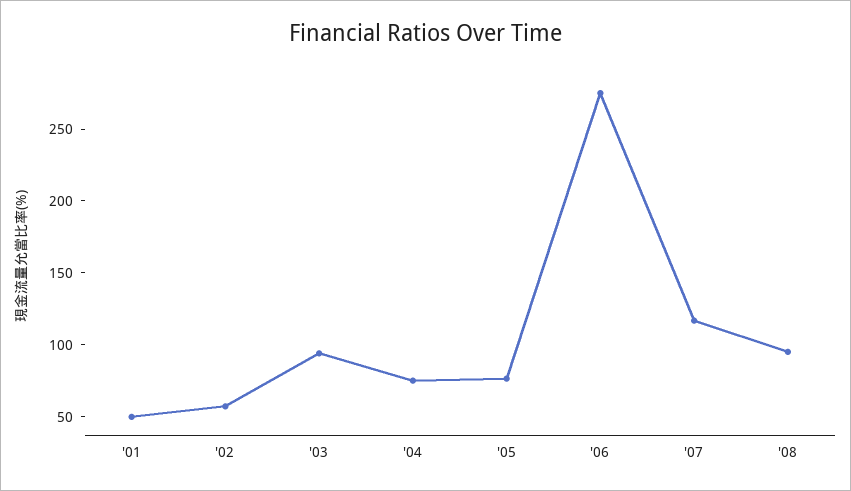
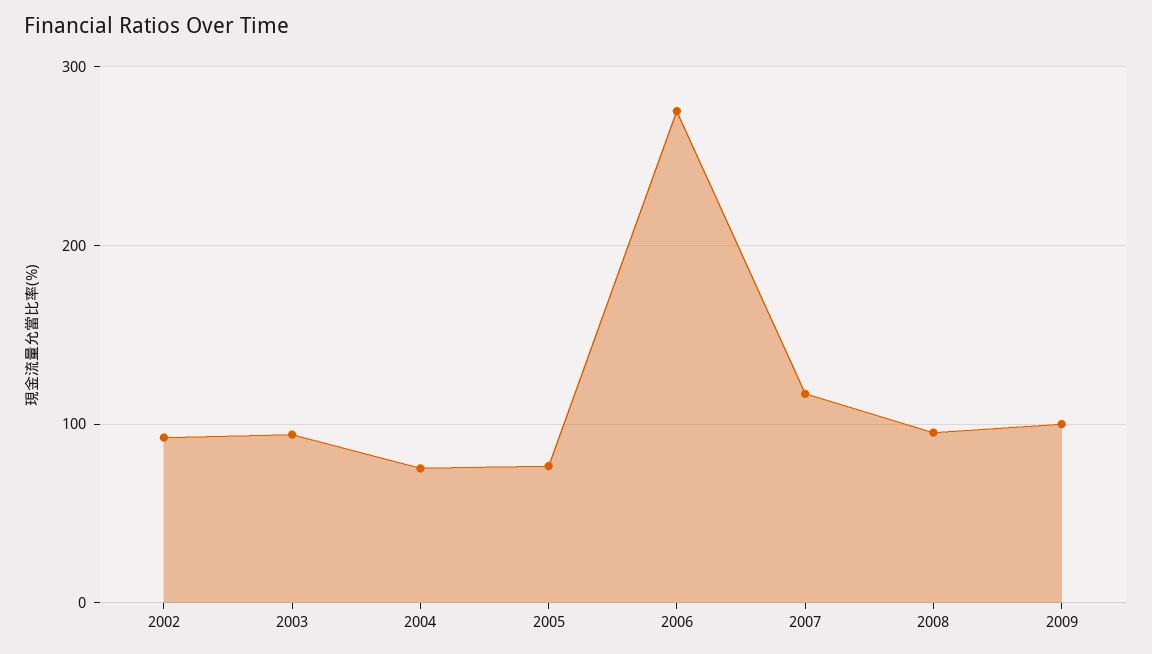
'01: 50 -> none
'02: 60 -> 90
2009: none -> 100

